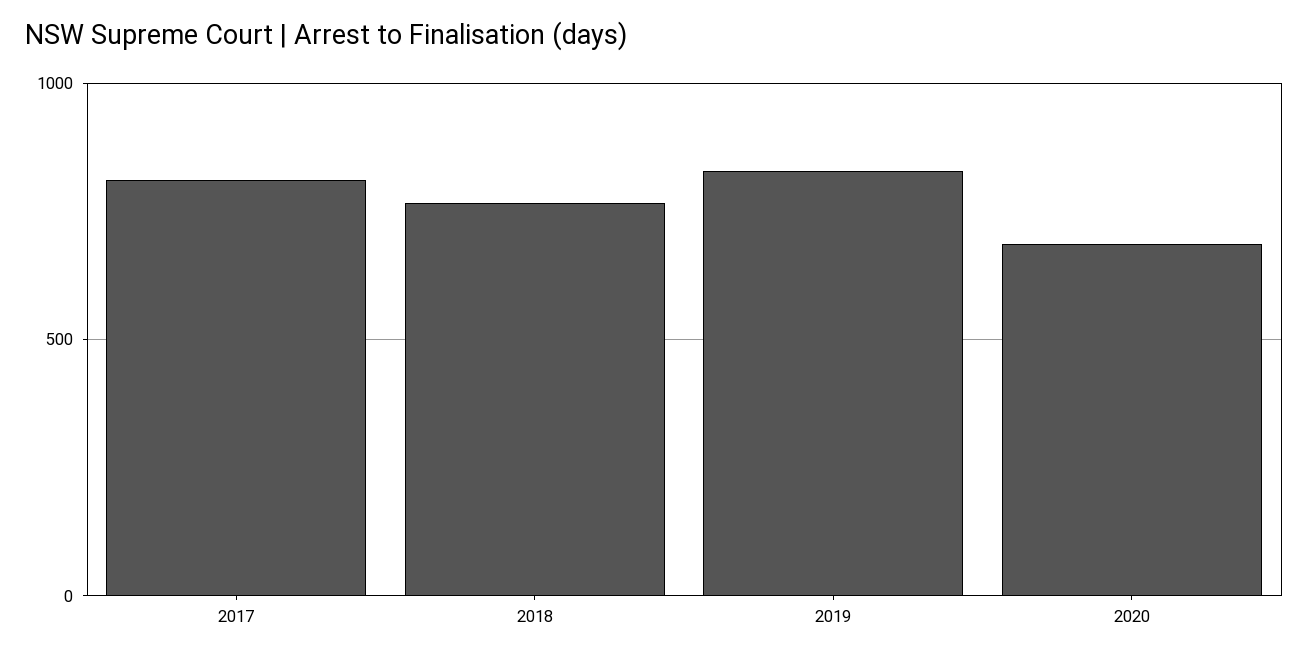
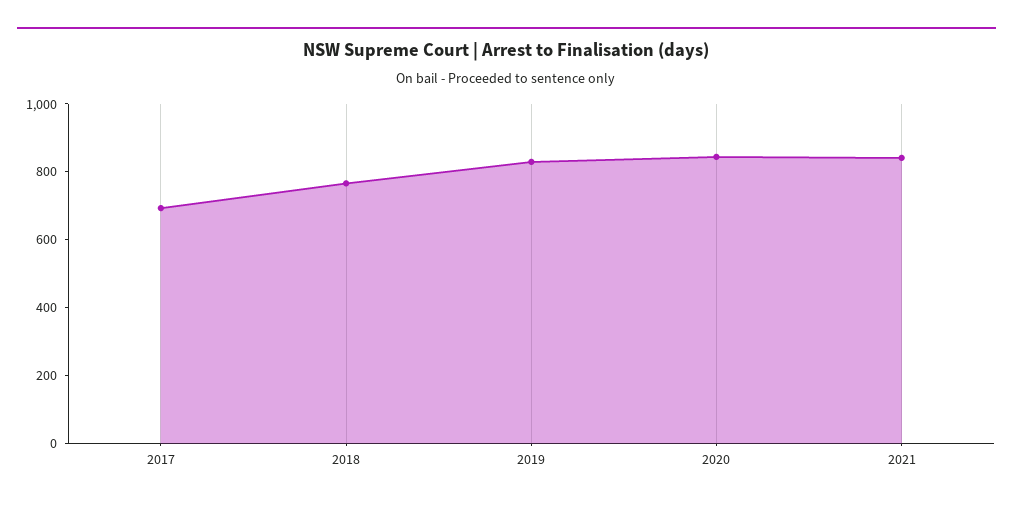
2017: 800 -> 700
2020: 700 -> 850
2021: none -> 850

